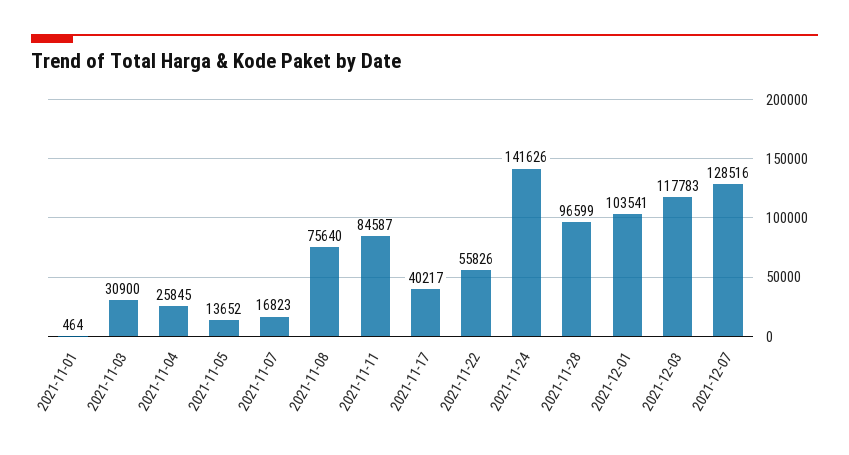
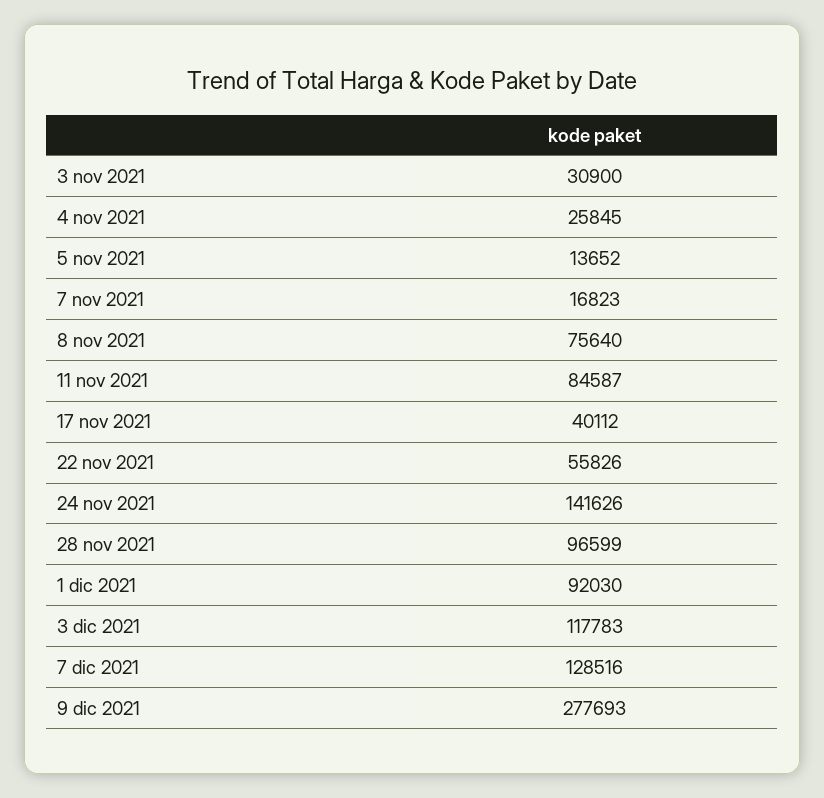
2021-11-01: 464 -> none
2021-11-17: 40217 -> 40112
2021-12-01: 103541 -> 92030
9 dic 2021: none -> 277693

